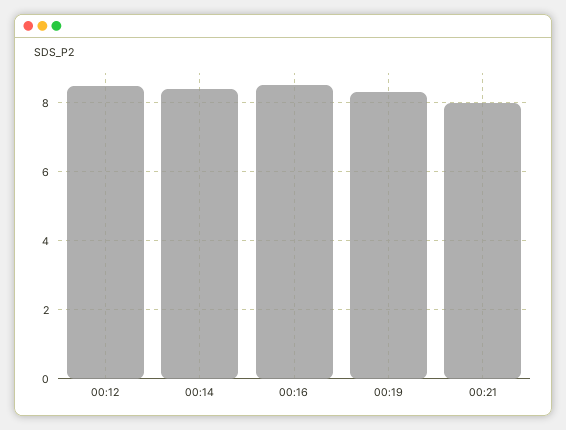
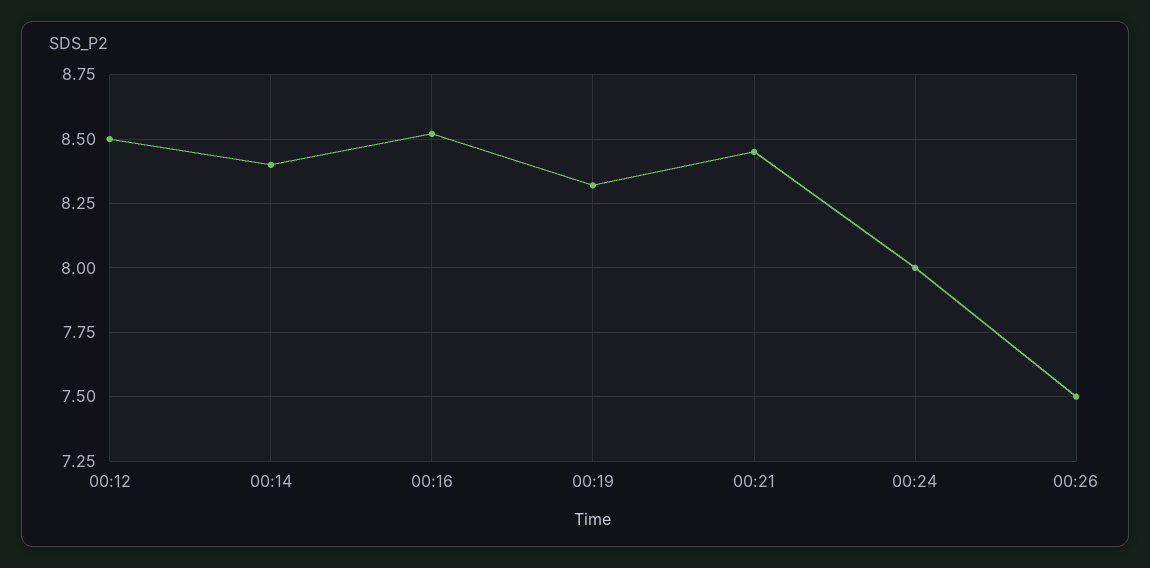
00:21: 8 -> 8.45
00:24: none -> 8
00:26: none -> 7.5

